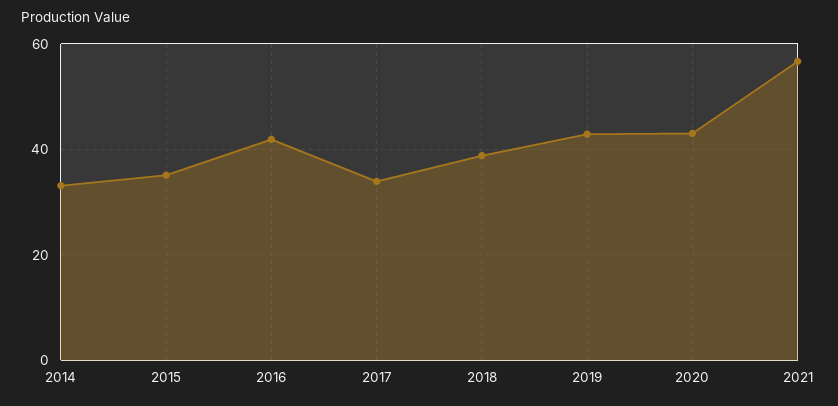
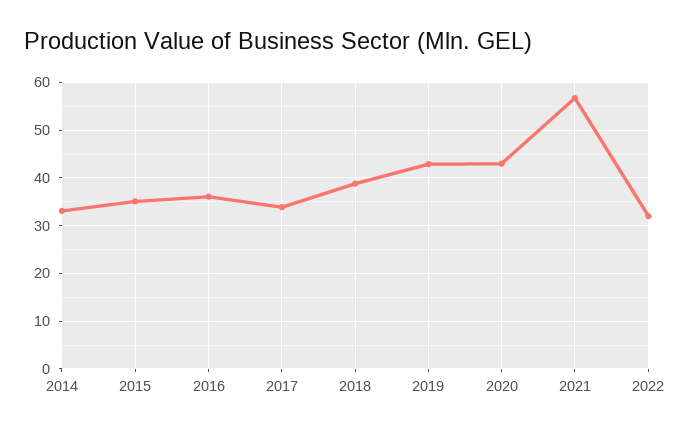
2016: 42 -> 36
2022: none -> 32

